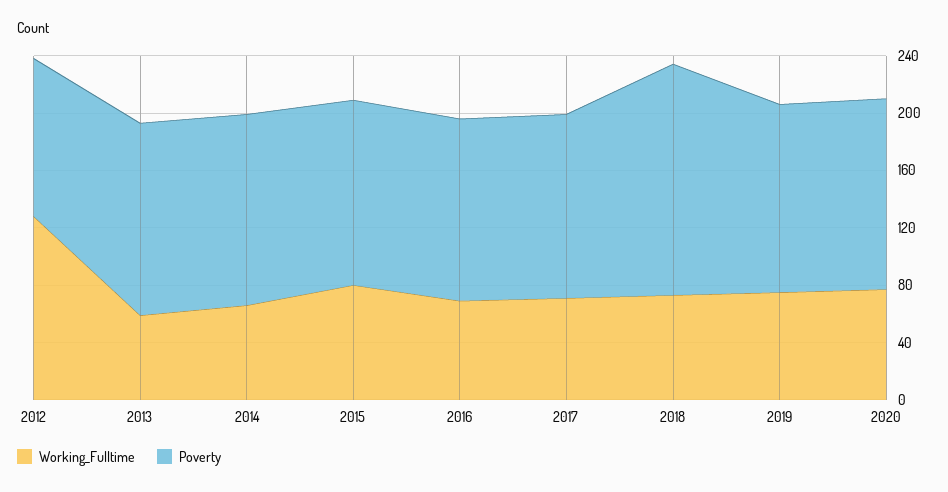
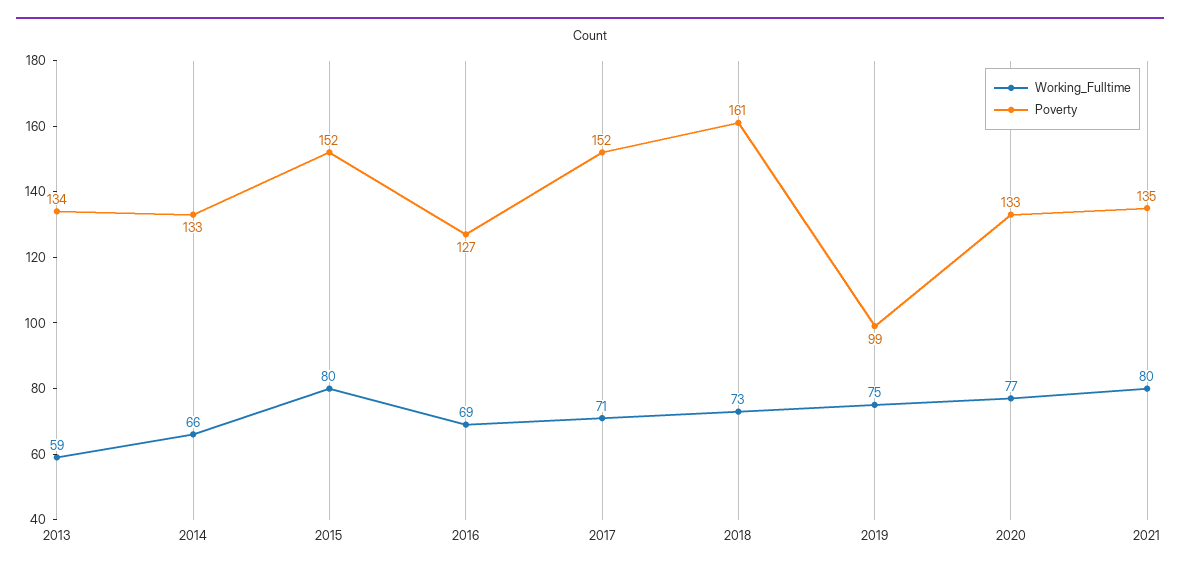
Working_Fulltime, 2012: 130 -> none
Poverty, 2012: 110 -> none
Poverty, 2015: 130 -> 152
Poverty, 2017: 130 -> 152
Poverty, 2019: 130 -> 99
Working_Fulltime, 2021: none -> 80
Poverty, 2021: none -> 135

